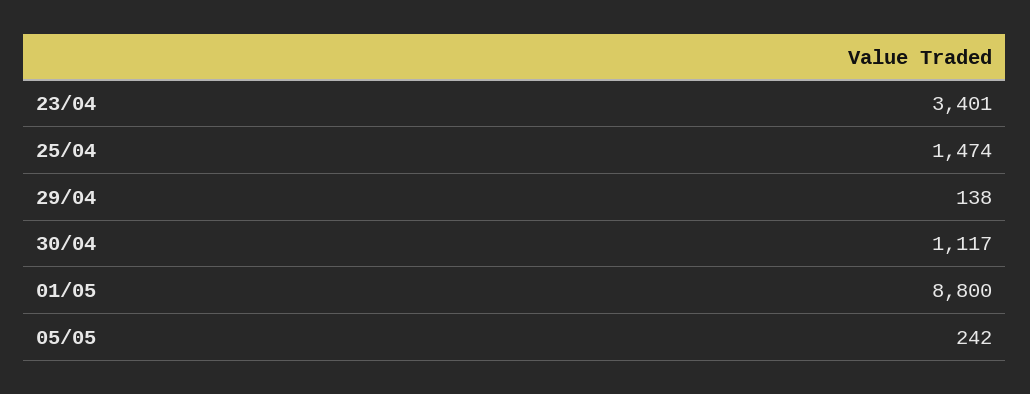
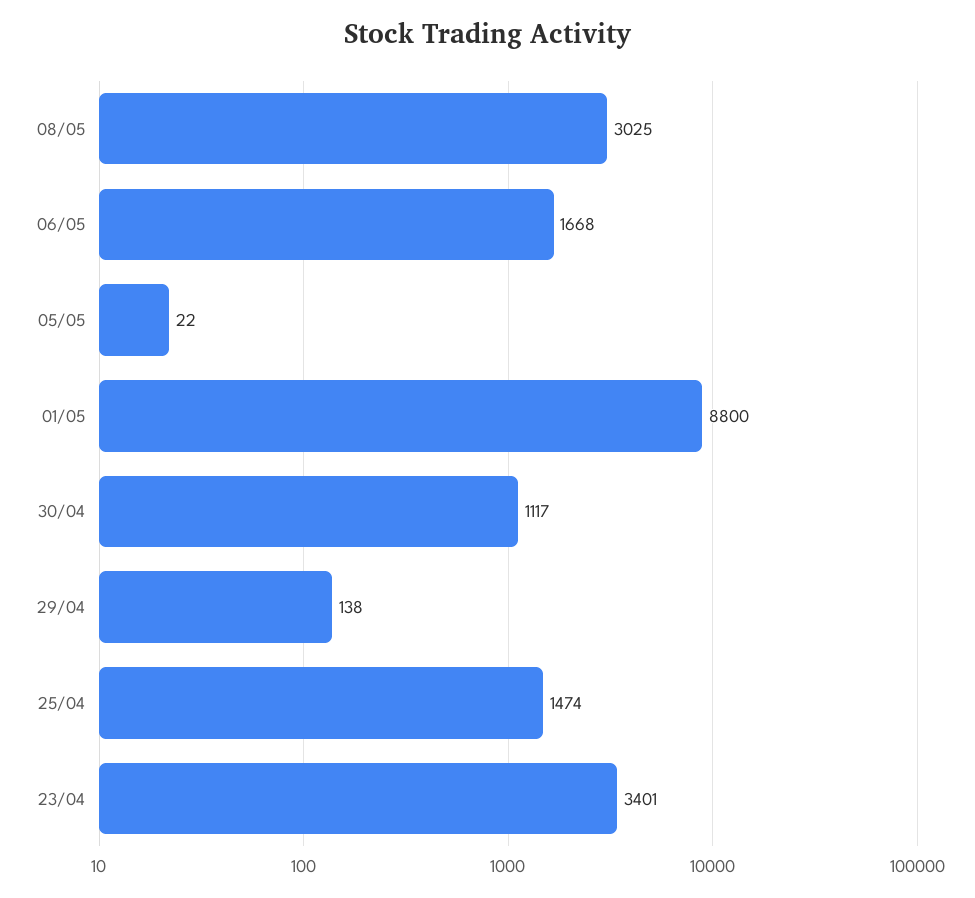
05/05: 242 -> 22
08/05: none -> 3025
06/05: none -> 1668

